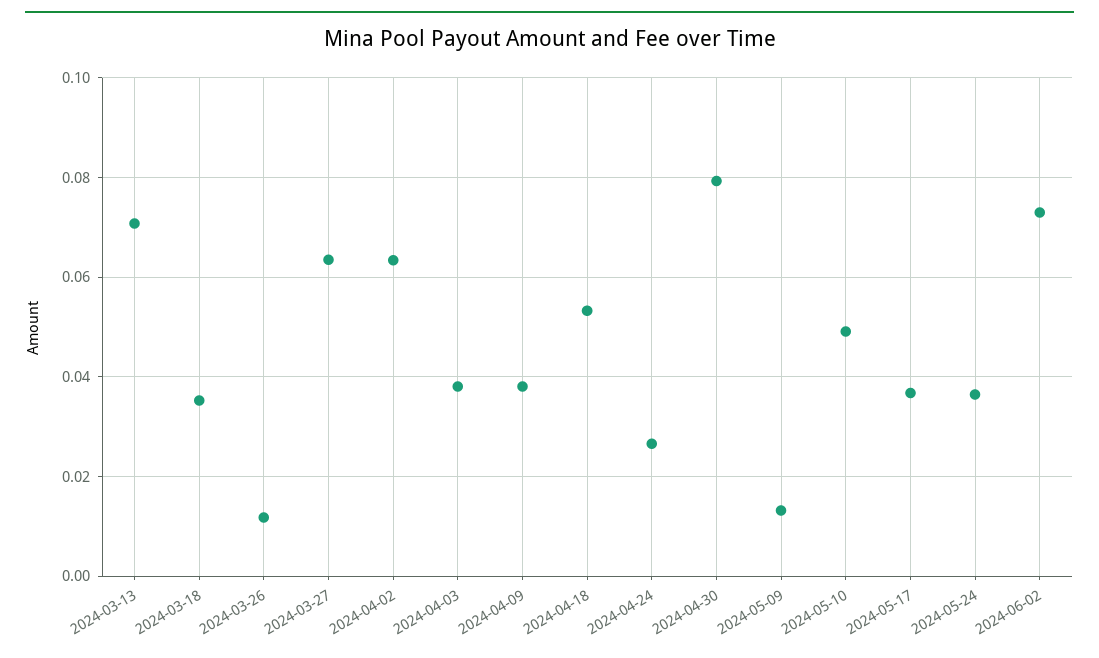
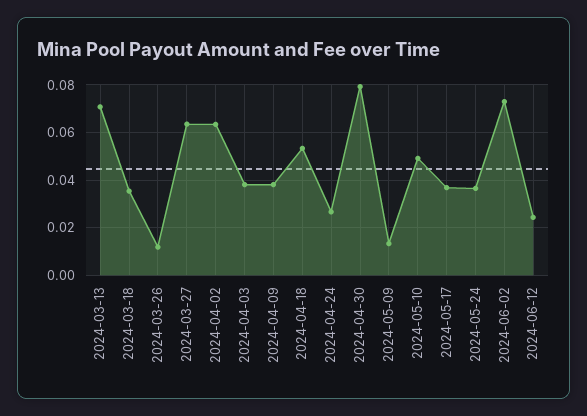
2024-06-12: none -> 0.025

